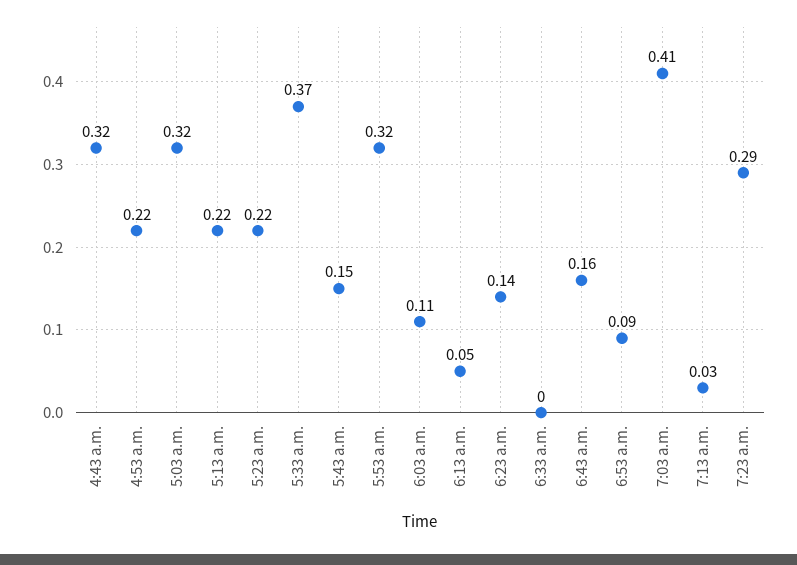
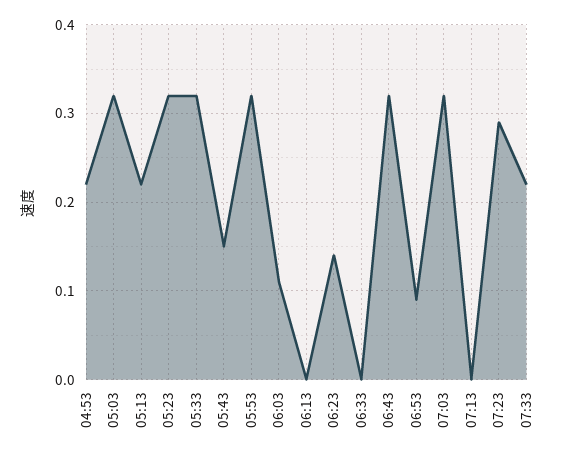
4:43 a.m.: 0.32 -> none
5:23 a.m.: 0.22 -> 0.32
5:33 a.m.: 0.37 -> 0.32
6:13 a.m.: 0.05 -> 0
6:43 a.m.: 0.16 -> 0.32
7:03 a.m.: 0.41 -> 0.32
7:13 a.m.: 0.03 -> 0
07:33: none -> 0.22

